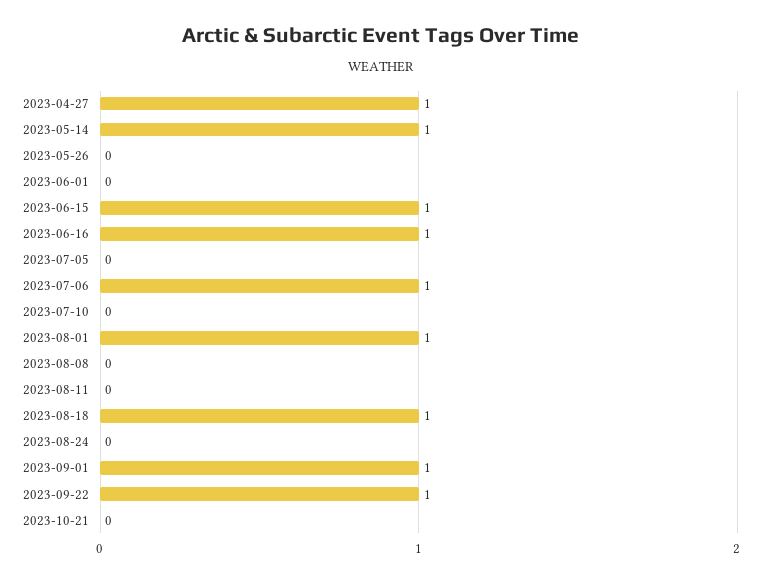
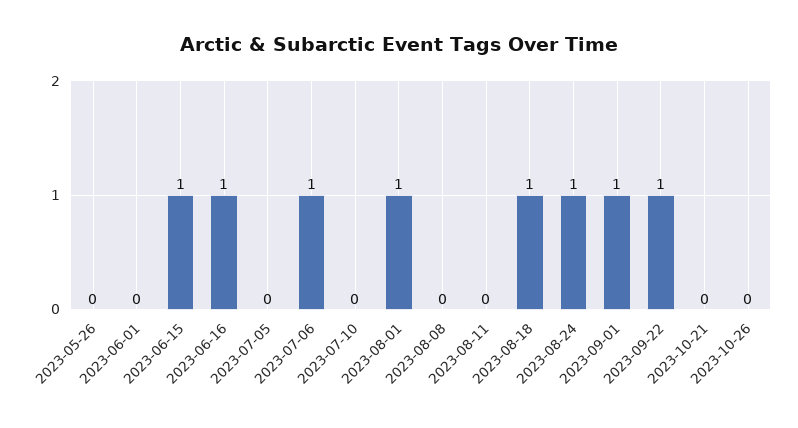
2023-04-27: 1 -> none
2023-05-14: 1 -> none
2023-08-24: 0 -> 1
2023-10-26: none -> 0

